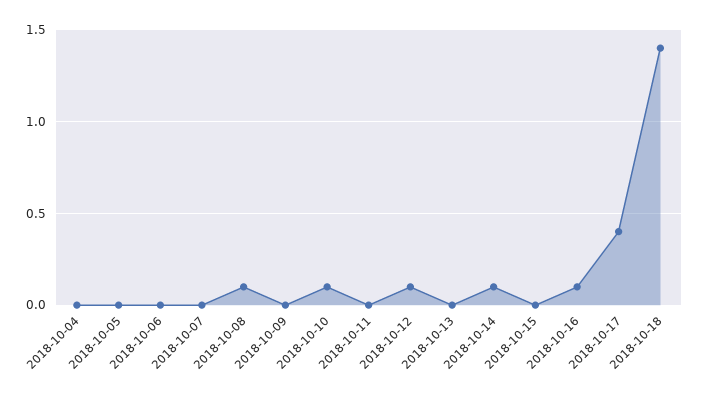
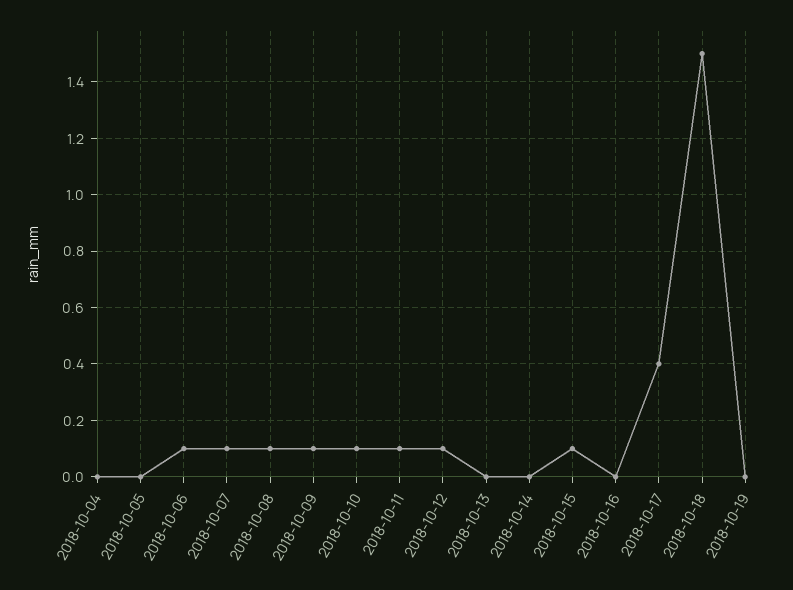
2018-10-06: 0 -> 0.1
2018-10-07: 0 -> 0.1
2018-10-09: 0 -> 0.1
2018-10-11: 0 -> 0.1
2018-10-14: 0.1 -> 0
2018-10-15: 0 -> 0.1
2018-10-16: 0.1 -> 0
2018-10-18: 1.4 -> 1.5
2018-10-19: none -> 0

